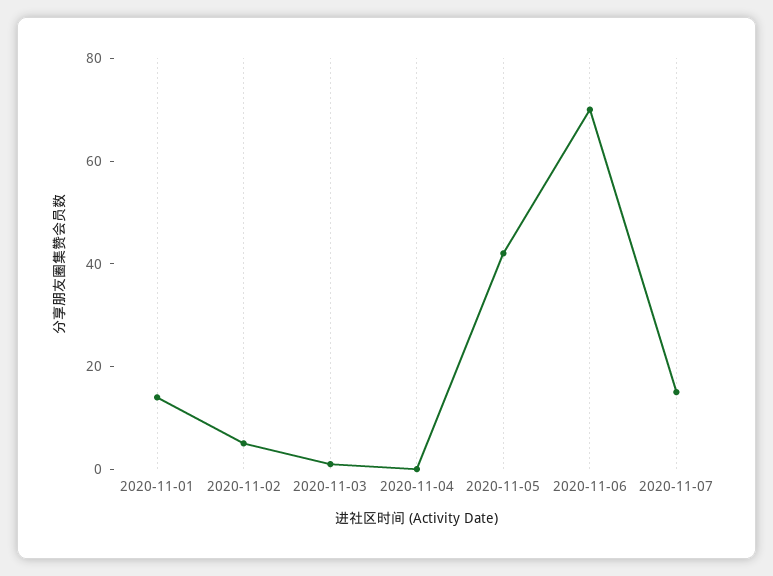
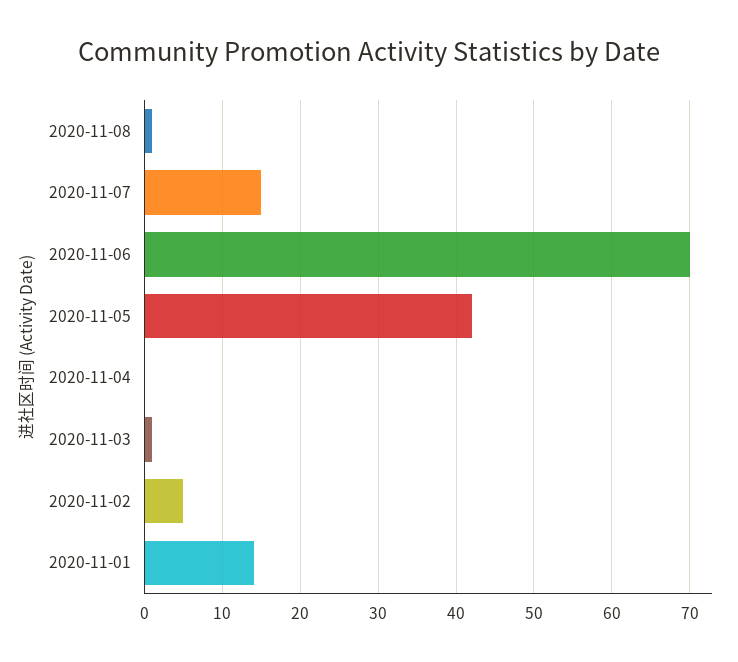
2020-11-08: none -> 1

